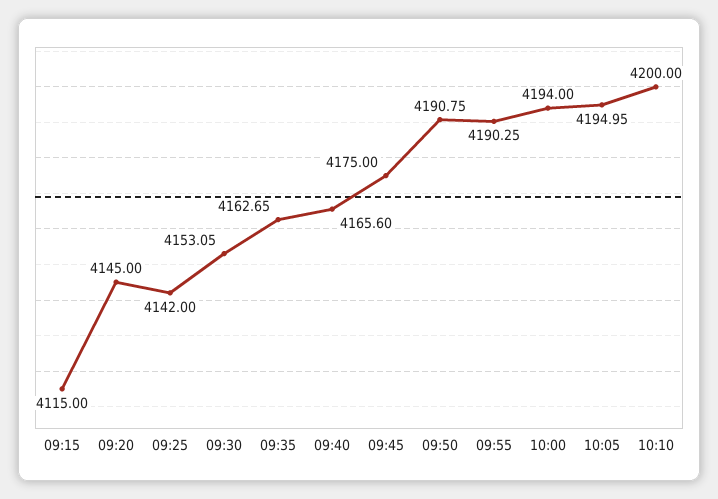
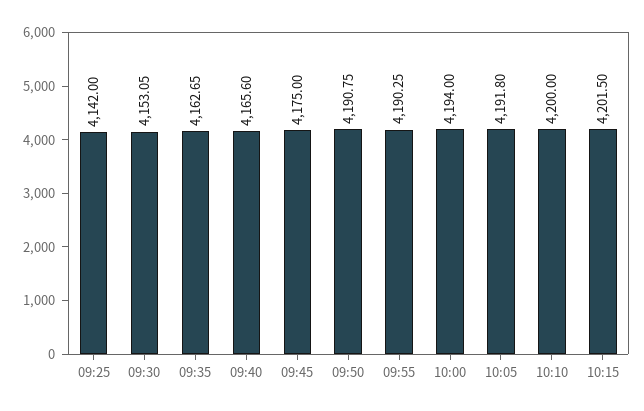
09:15: 4115 -> none
09:20: 4145 -> none
10:05: 4194.95 -> 4191.8
10:15: none -> 4201.5

